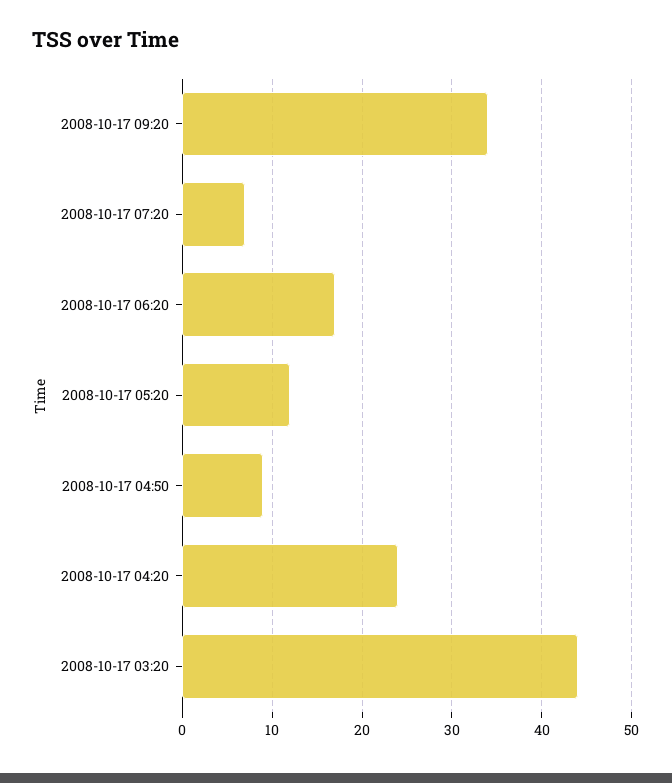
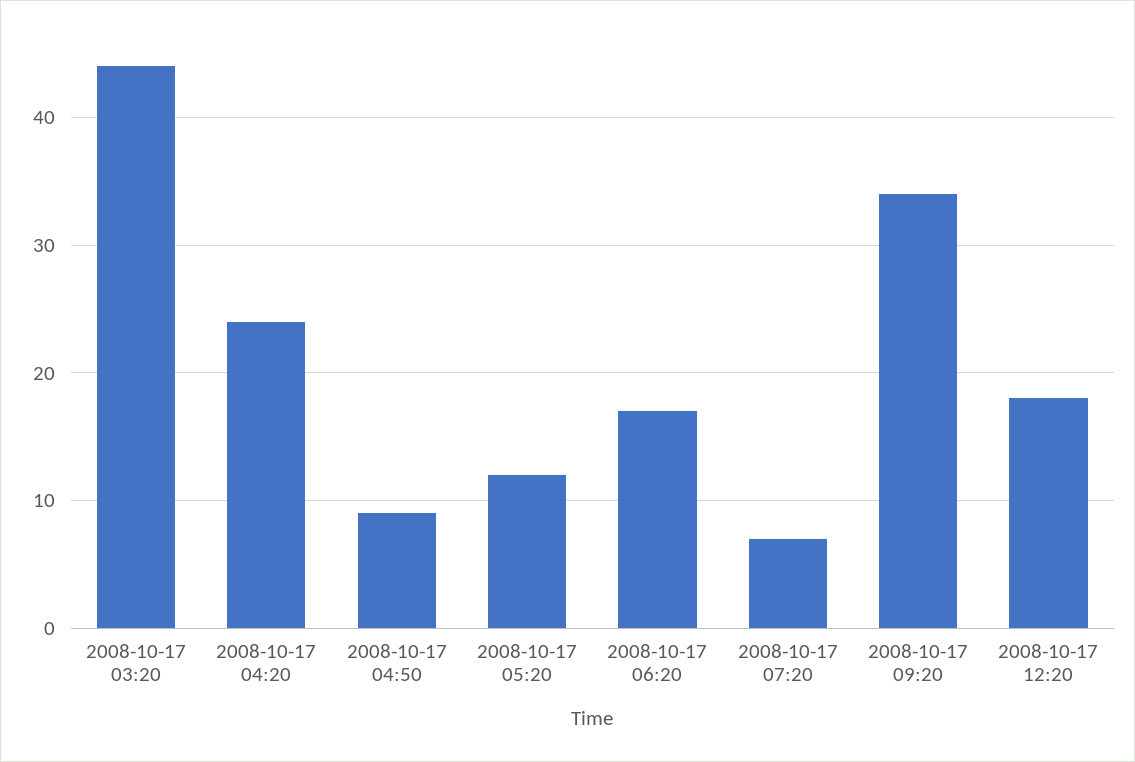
2008-10-17 12:20: none -> 18

